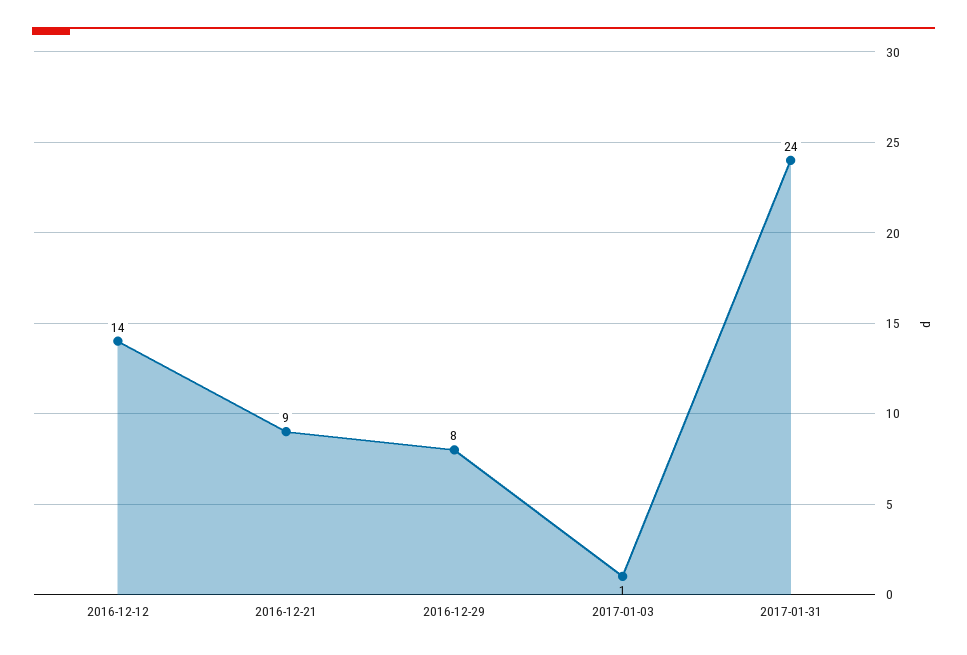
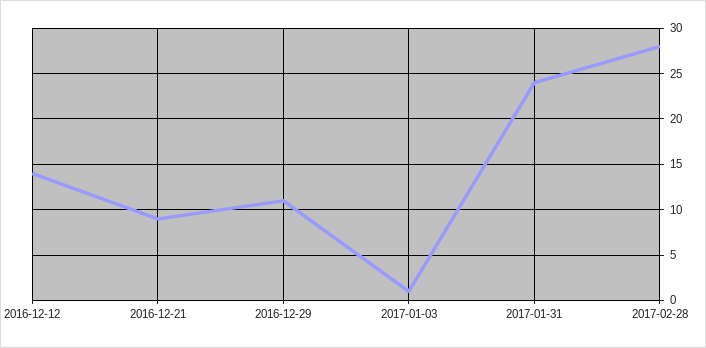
2016-12-29: 8 -> 11
2017-02-28: none -> 28

